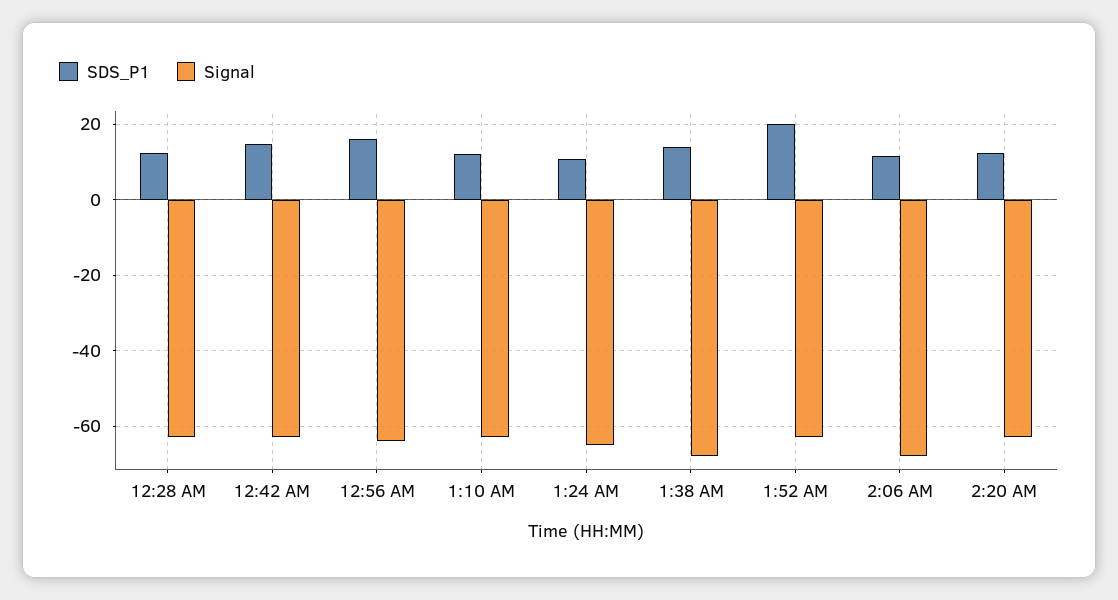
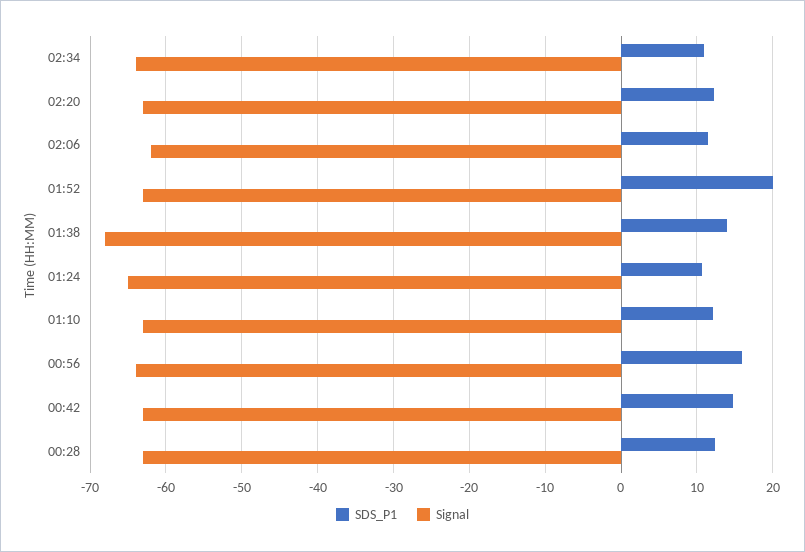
Signal, 2:06 AM: -68 -> -62
SDS_P1, 02:34: none -> 11
Signal, 02:34: none -> -64

